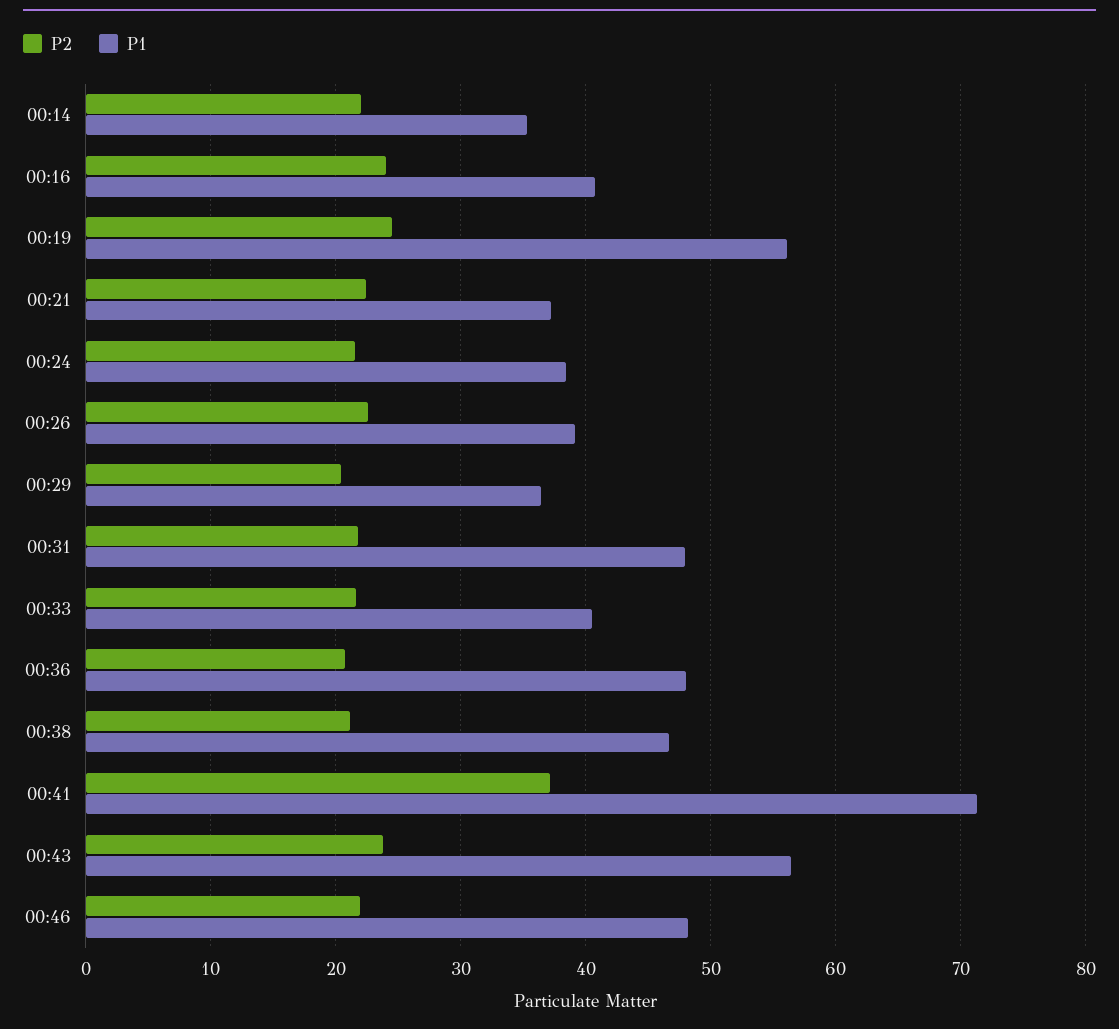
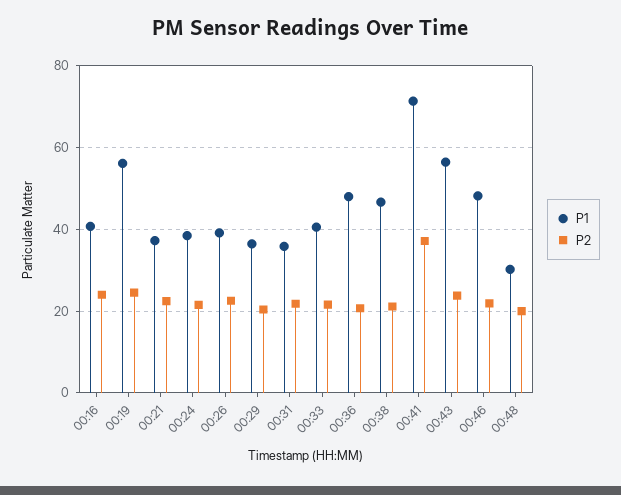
P2, 00:14: 22 -> none
P1, 00:14: 35 -> none
P1, 00:31: 48 -> 36
P1, 00:48: none -> 30
P2, 00:48: none -> 20

